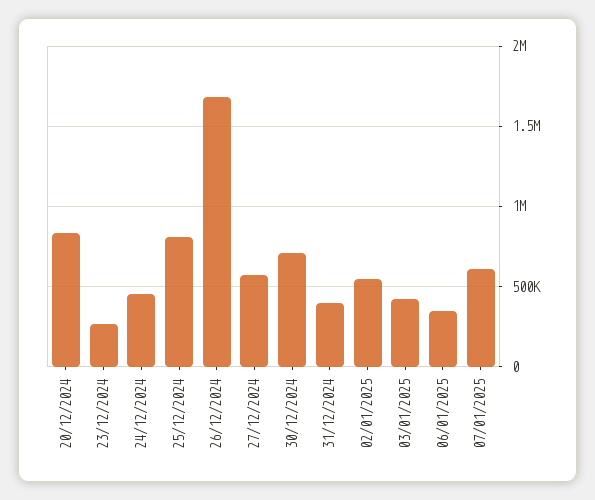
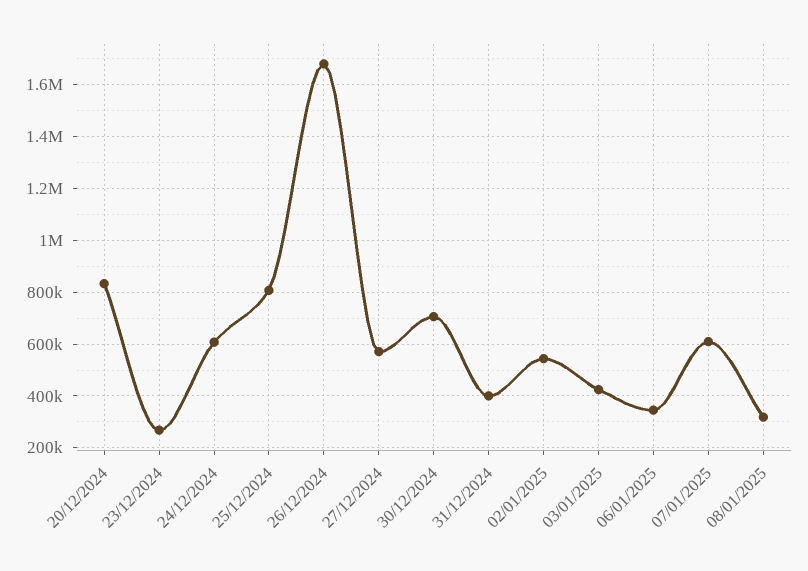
24/12/2024: 450000 -> 600000
08/01/2025: none -> 325000

